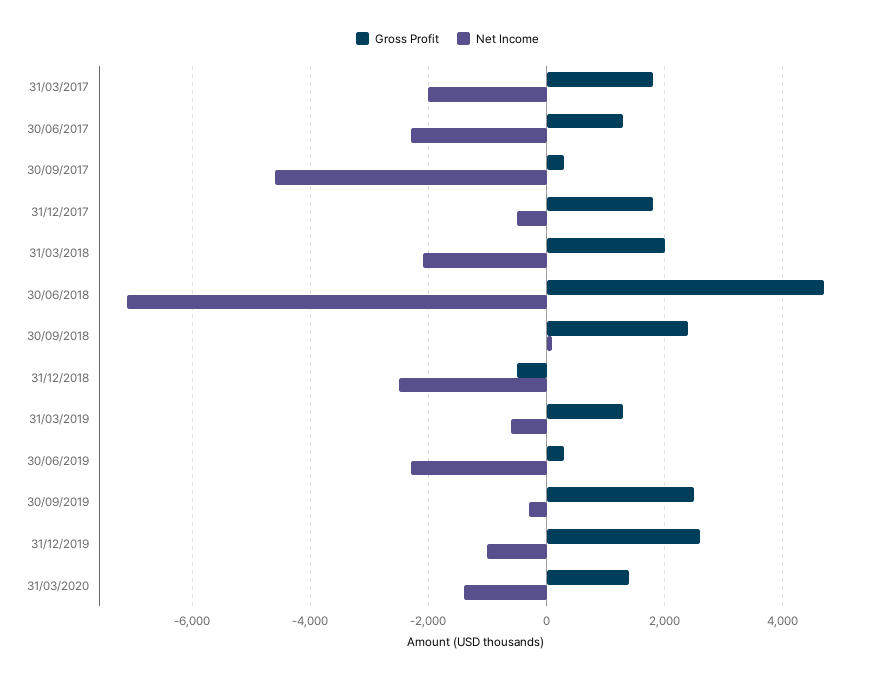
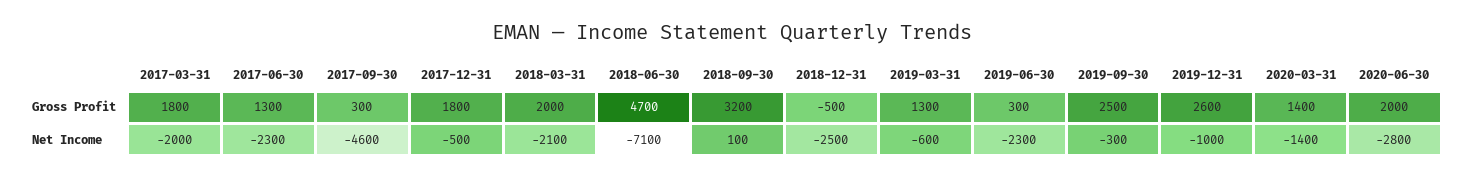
Gross Profit, 30/09/2018: 2400 -> 3200
Gross Profit, 2020-06-30: none -> 2000
Net Income, 2020-06-30: none -> -2800

